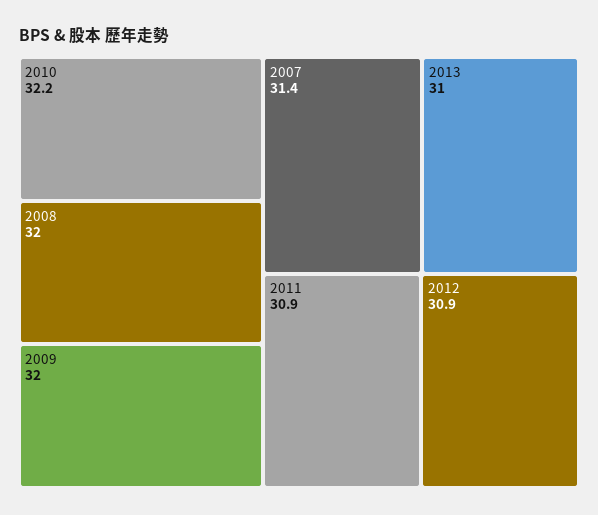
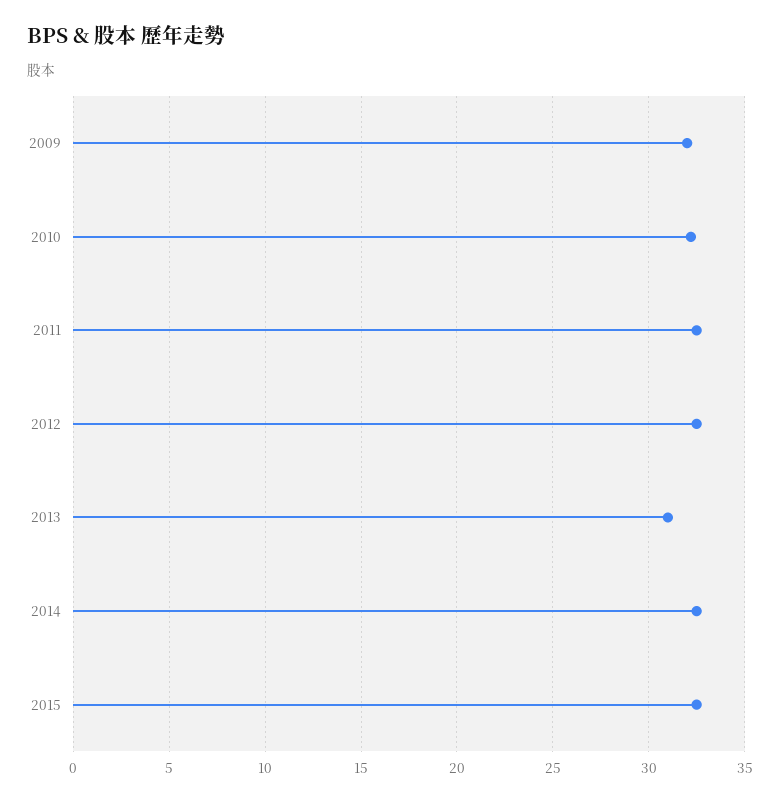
2008: 32 -> none
2007: 31.4 -> none
2011: 30.9 -> 32.5
2012: 30.9 -> 32.5
2014: none -> 32.5
2015: none -> 32.5

